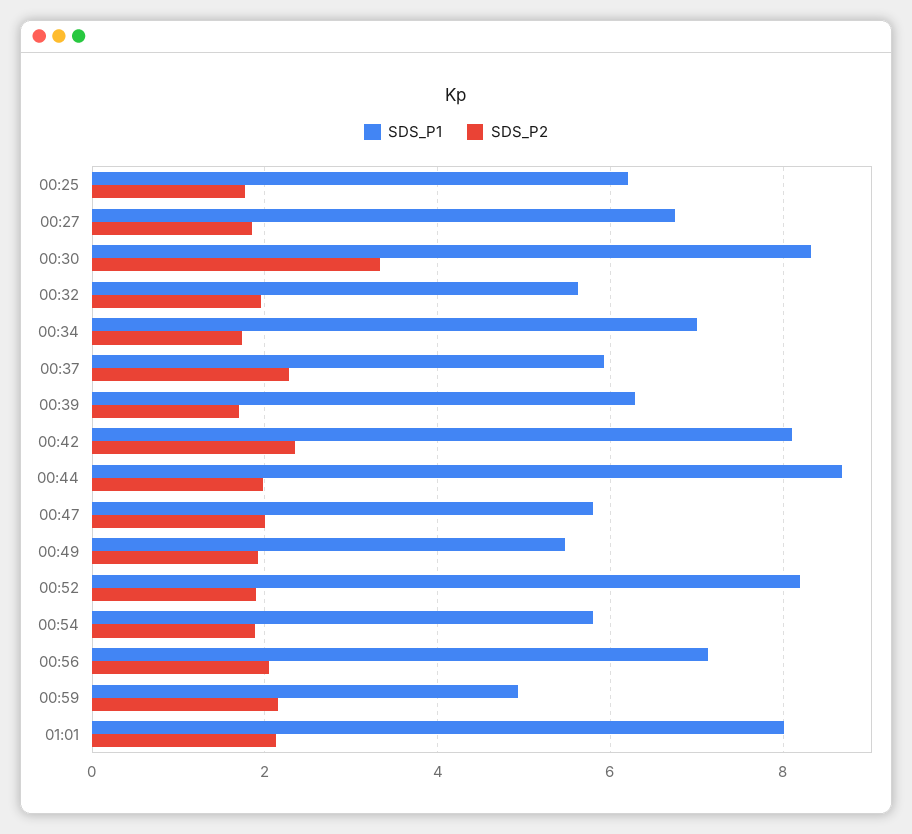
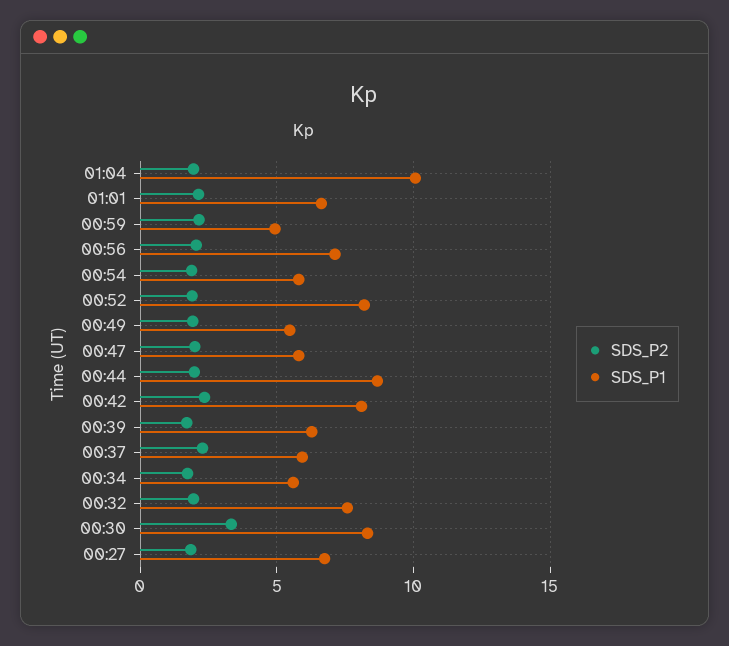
SDS_P1, 00:25: 6.2 -> none
SDS_P2, 00:25: 1.8 -> none
SDS_P1, 00:32: 5.6 -> 7.5
SDS_P1, 00:34: 7 -> 5.5
SDS_P1, 01:01: 8 -> 6.5
SDS_P2, 01:04: none -> 2
SDS_P1, 01:04: none -> 10

